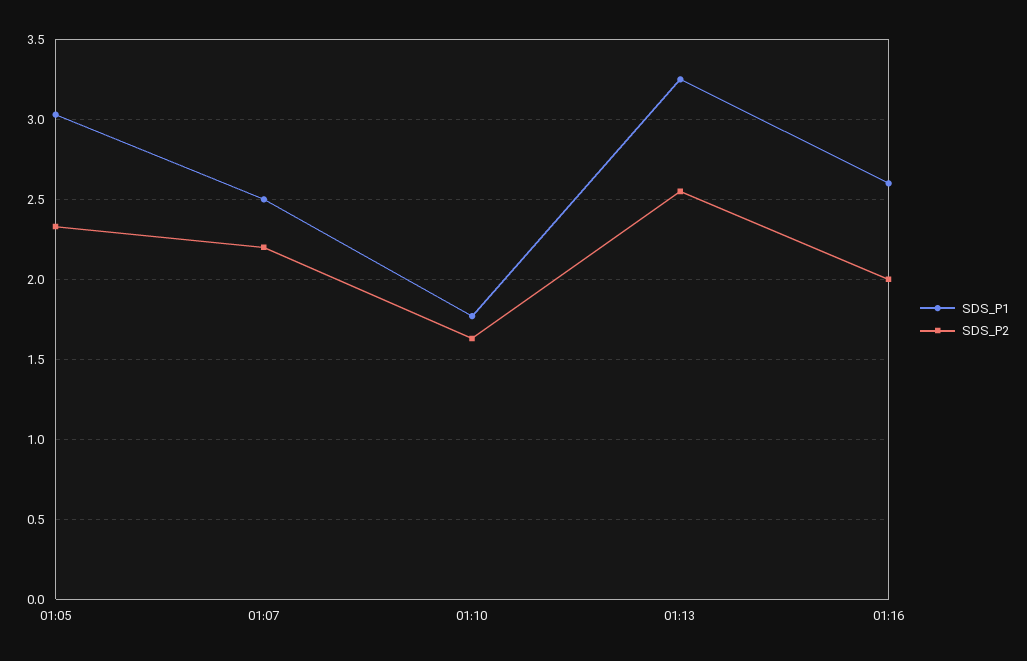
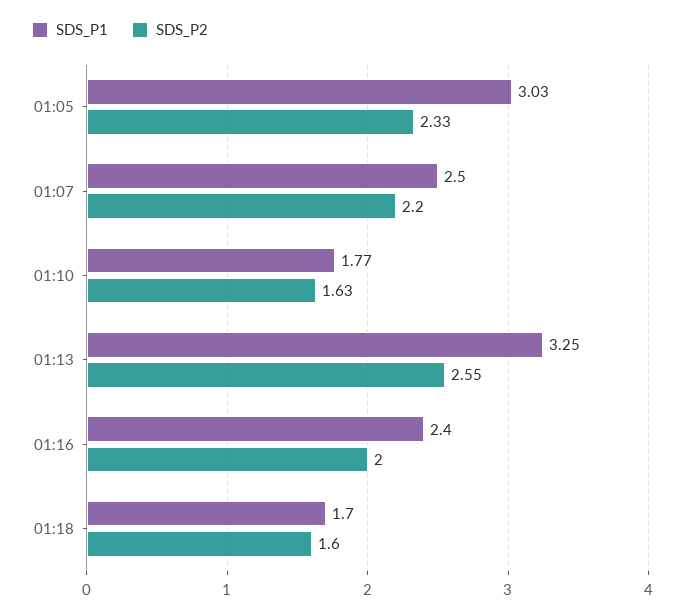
SDS_P1, 01:16: 2.6 -> 2.4
SDS_P1, 01:18: none -> 1.7
SDS_P2, 01:18: none -> 1.6

